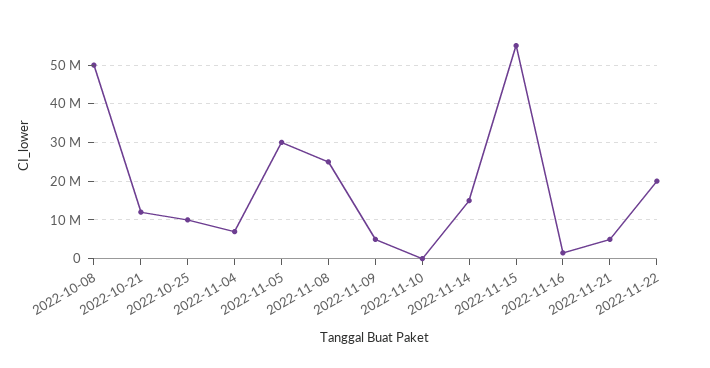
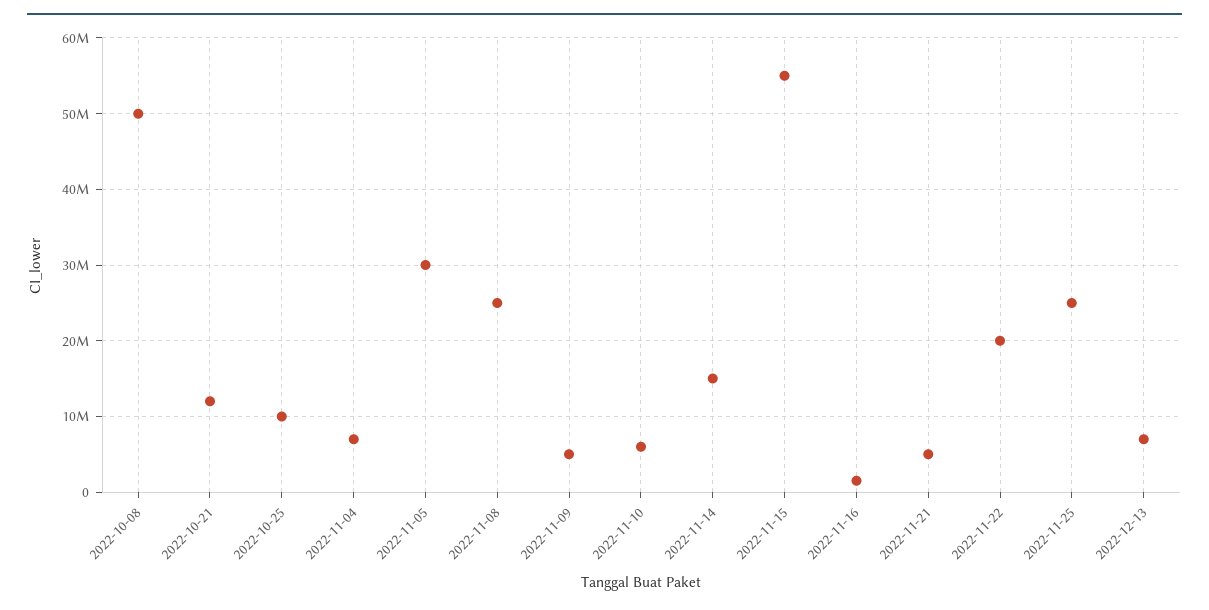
2022-11-10: 0 -> 6000000
2022-11-25: none -> 25000000
2022-12-13: none -> 7000000

